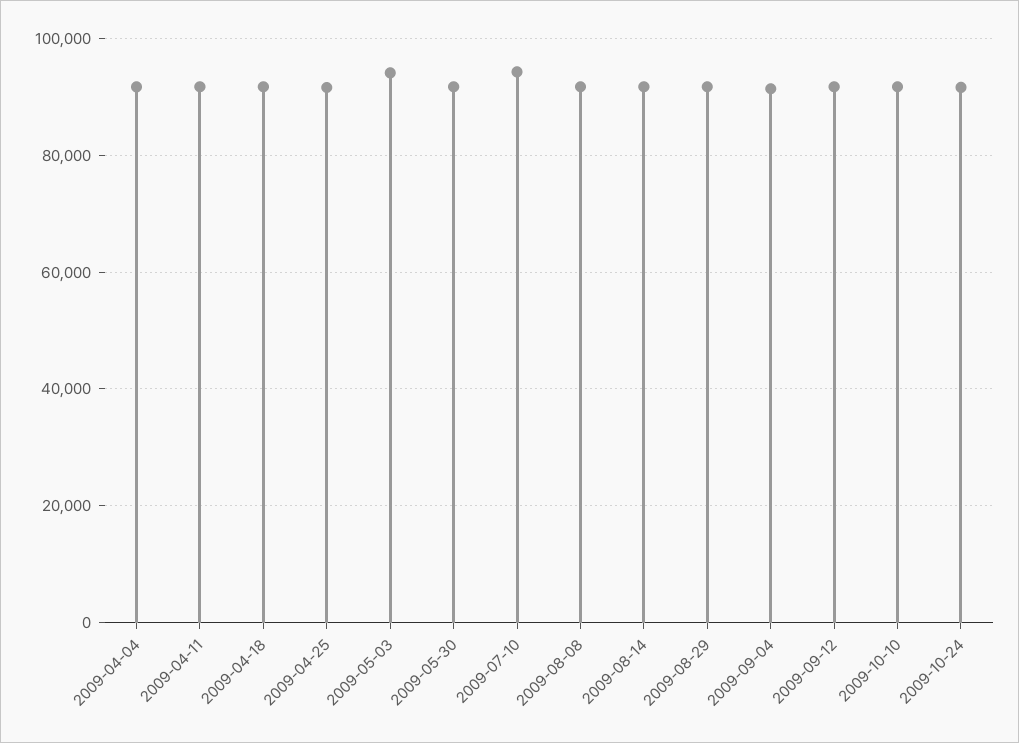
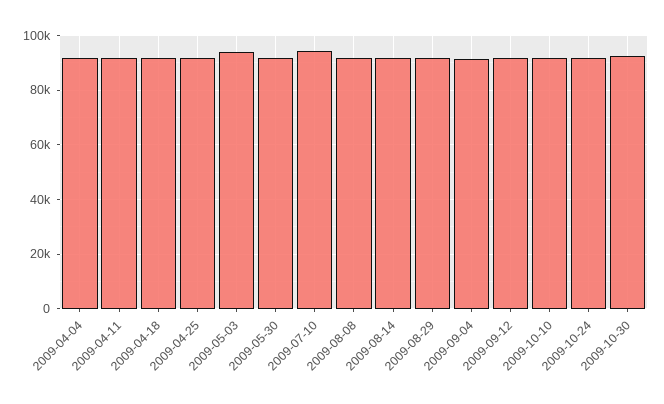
2009-10-30: none -> 92500

